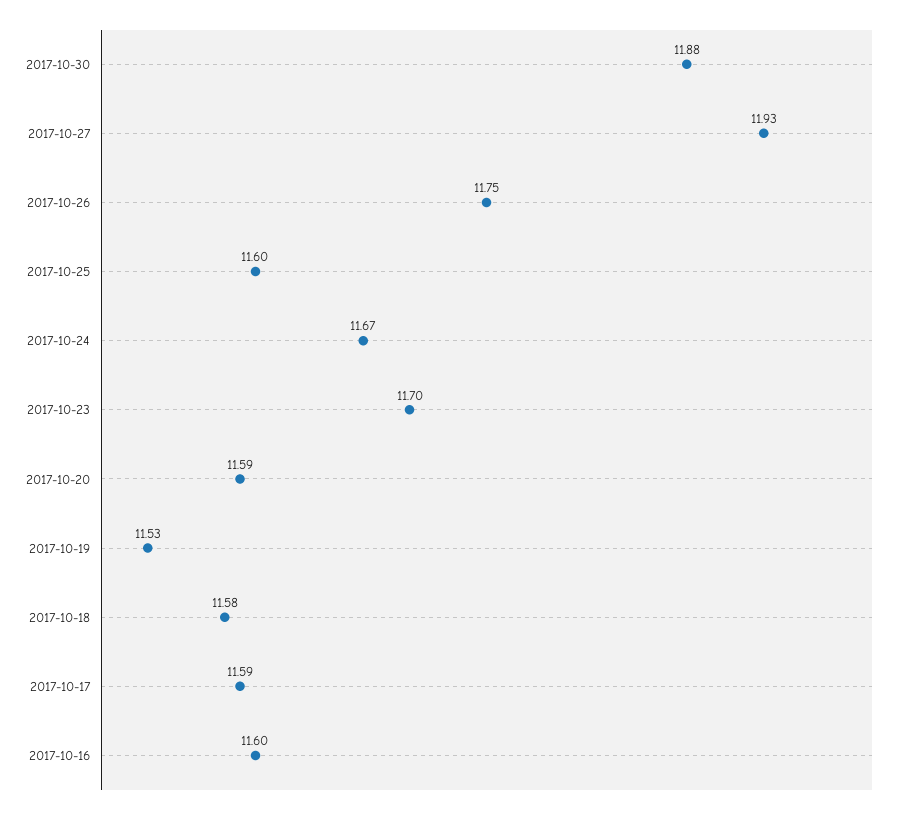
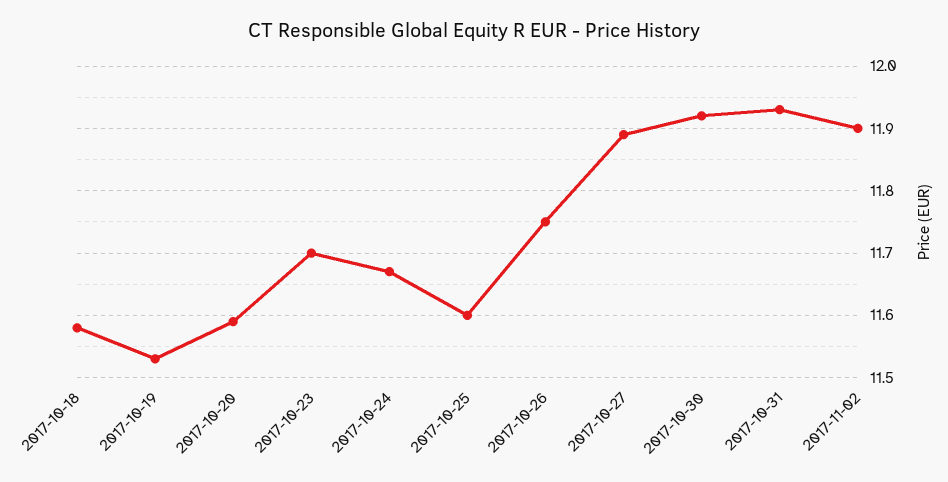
2017-10-30: 11.88 -> 11.92
2017-10-27: 11.93 -> 11.89
2017-10-17: 11.59 -> none
2017-10-16: 11.6 -> none
2017-10-31: none -> 11.93
2017-11-02: none -> 11.9

